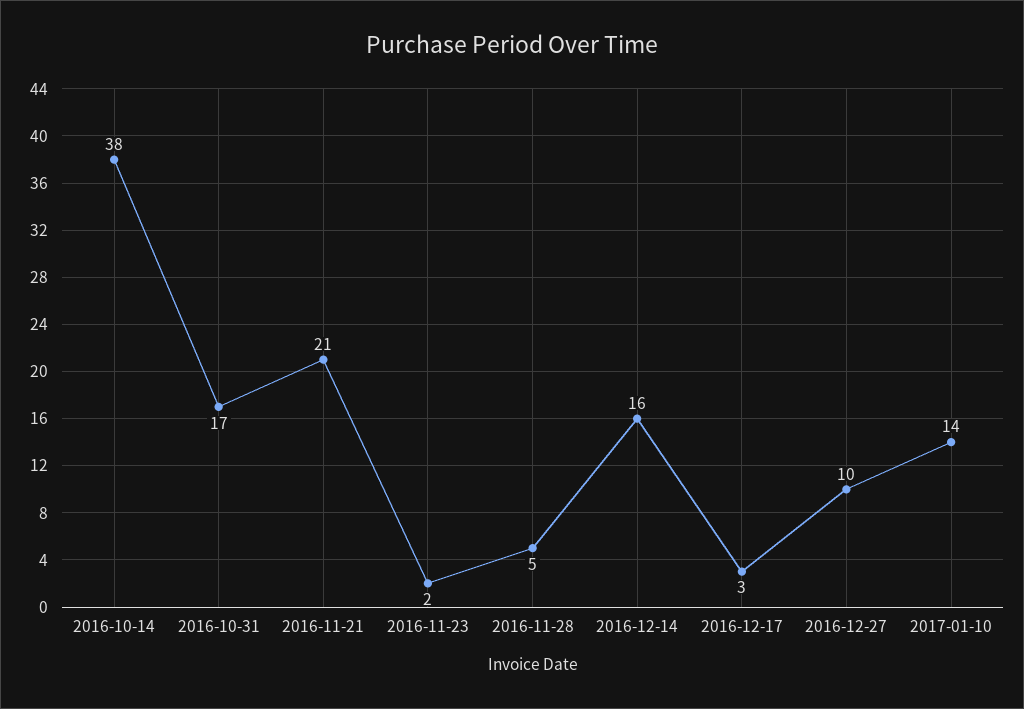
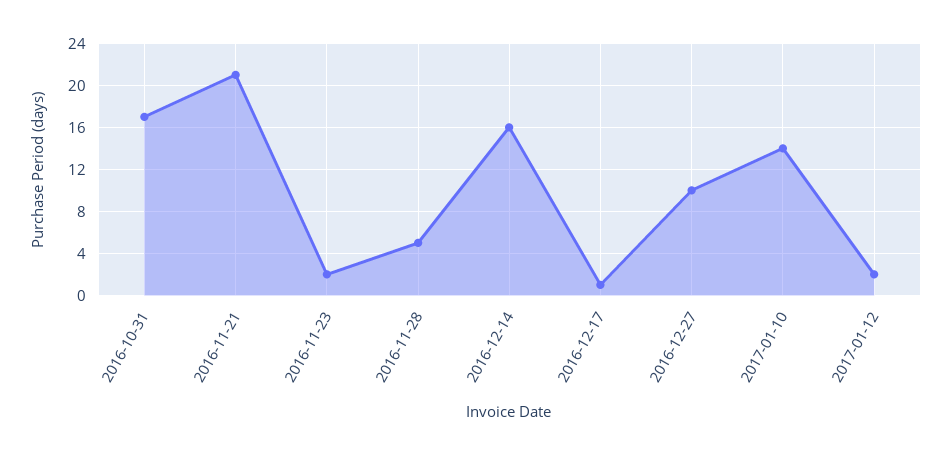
2016-10-14: 38 -> none
2016-12-17: 3 -> 1
2017-01-12: none -> 2

